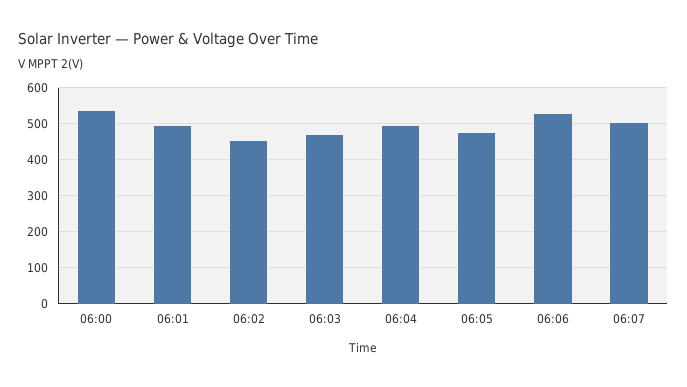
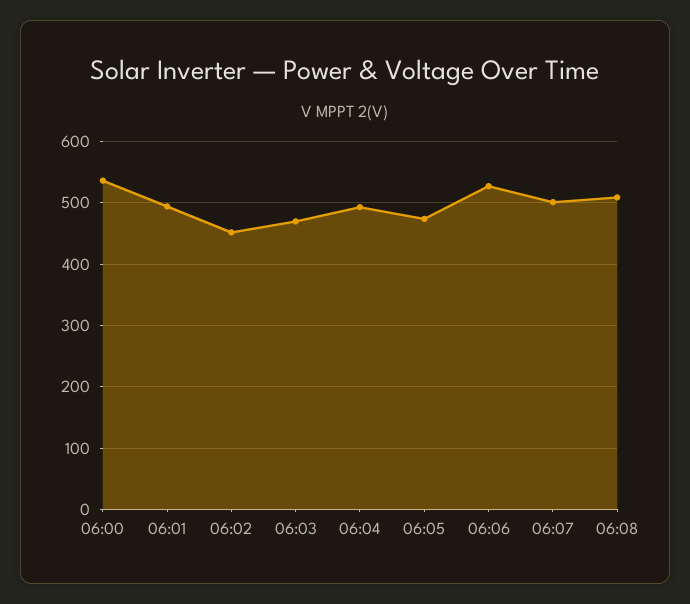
06:08: none -> 510

